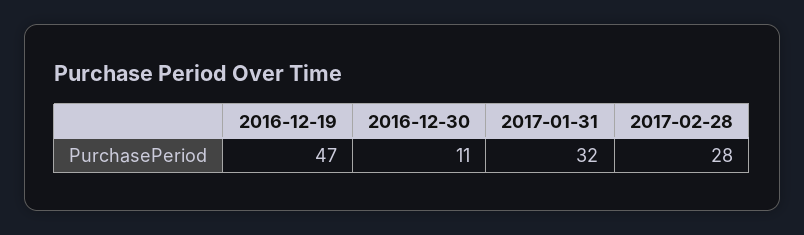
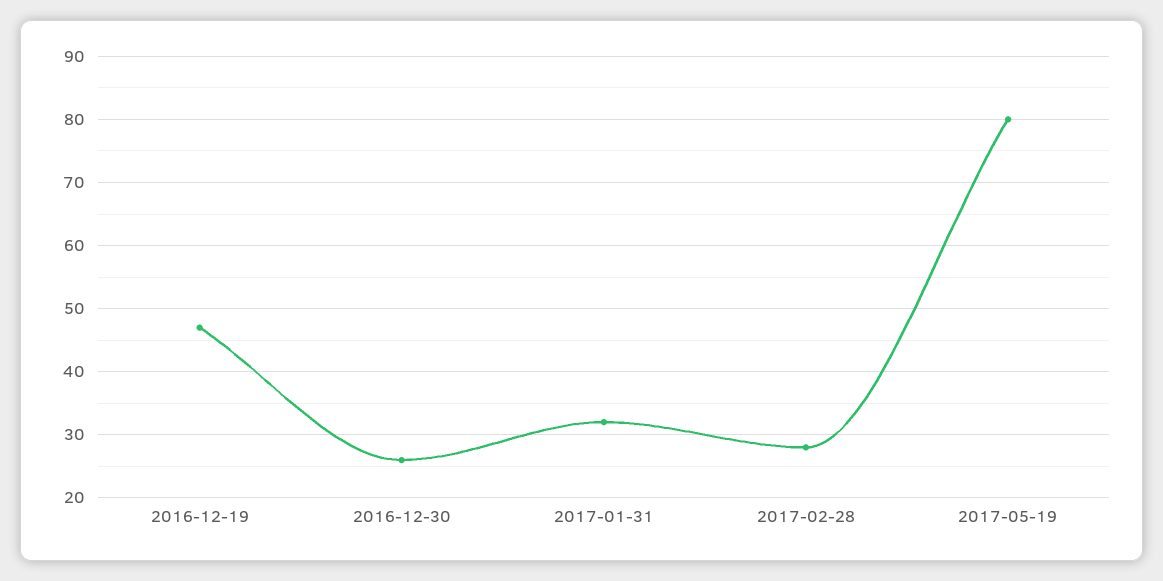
2016-12-30: 11 -> 26
2017-05-19: none -> 80

